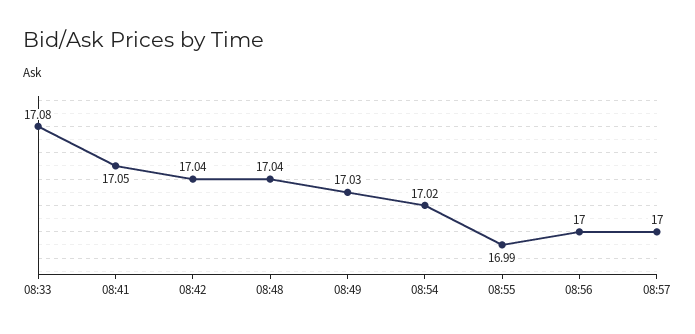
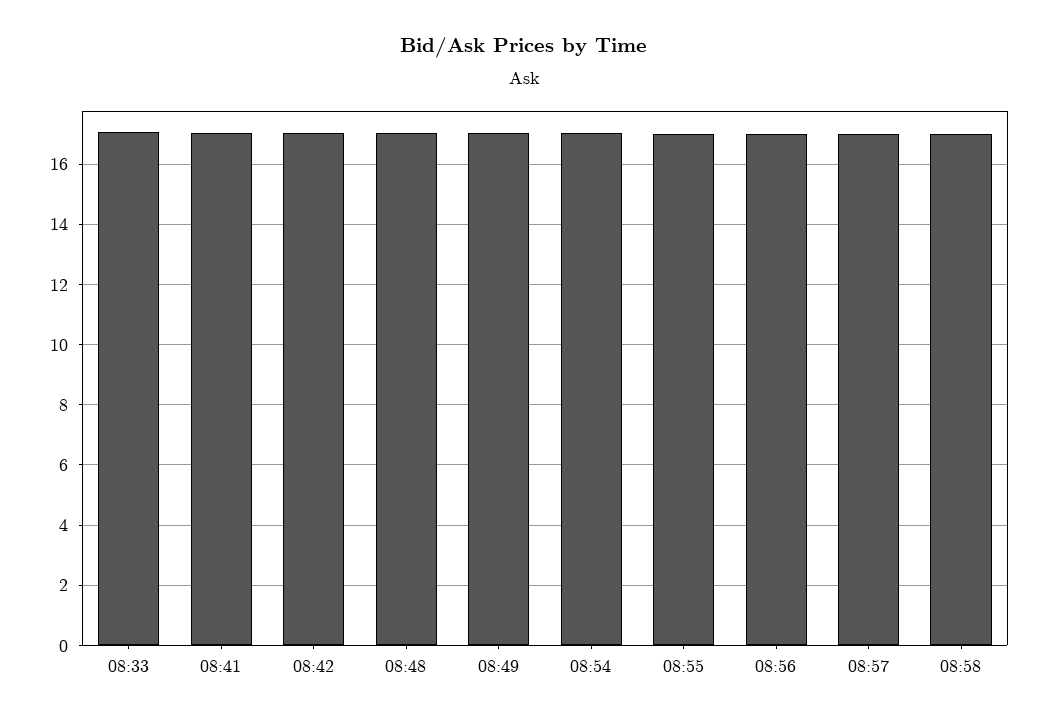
08:58: none -> 17

